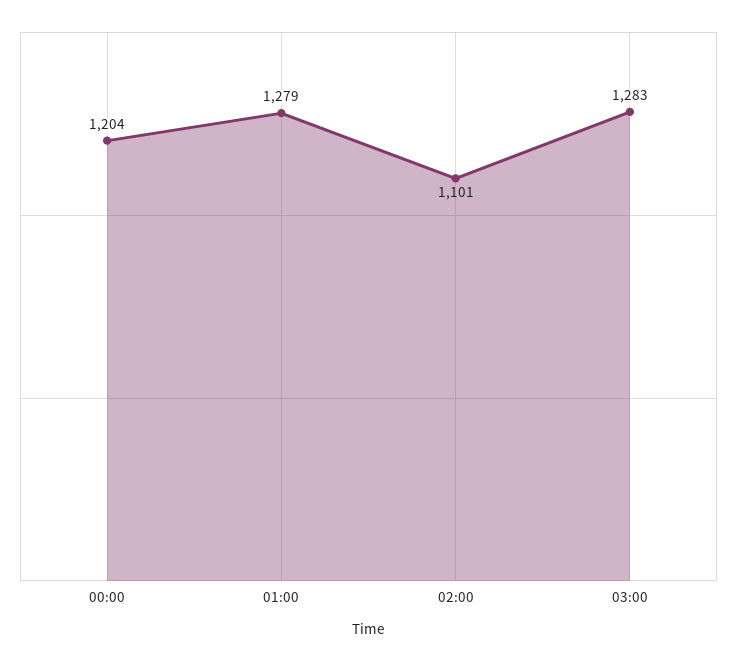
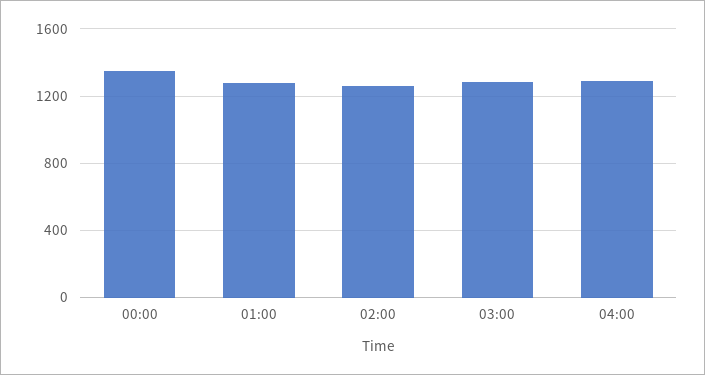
00:00: 1204 -> 1350
02:00: 1101 -> 1250
04:00: none -> 1300

